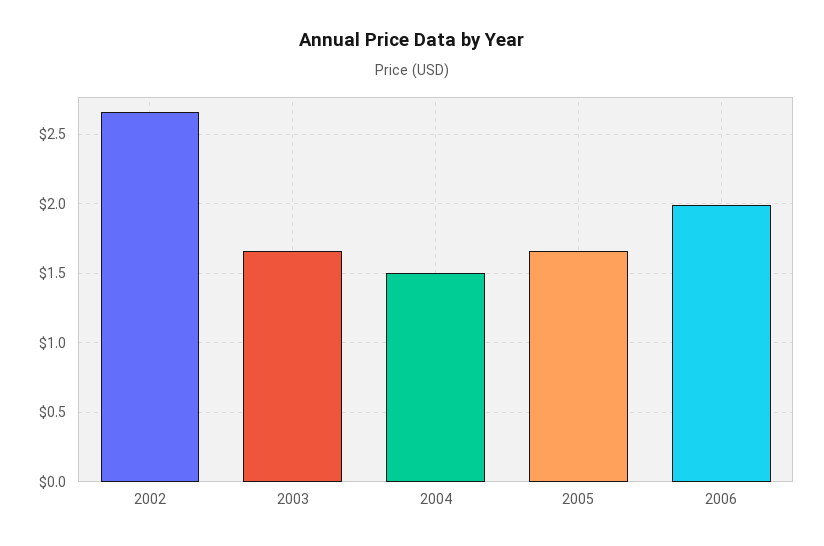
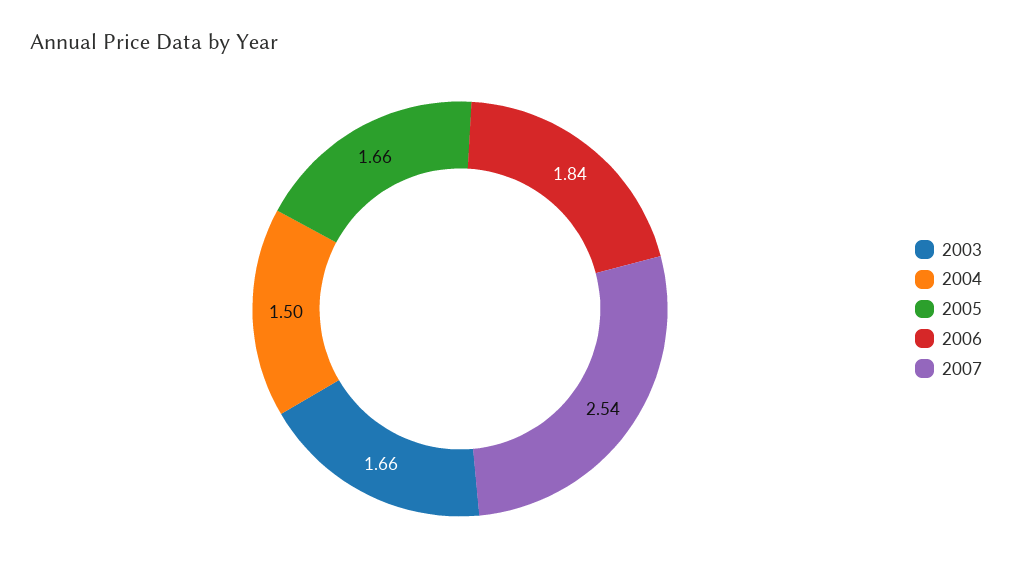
2002: 2.65 -> none
2006: 2 -> 1.84
2007: none -> 2.54

